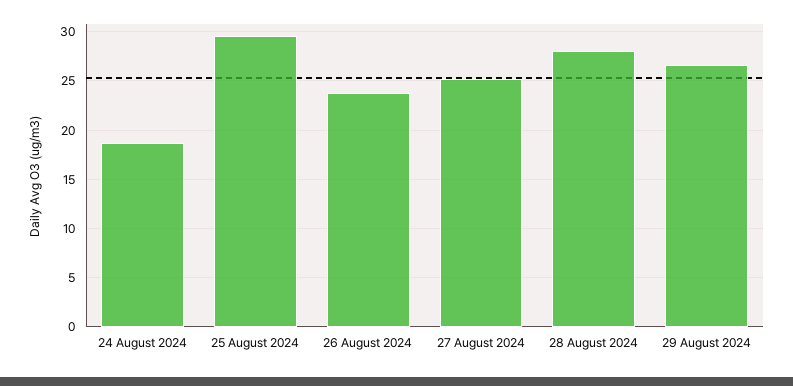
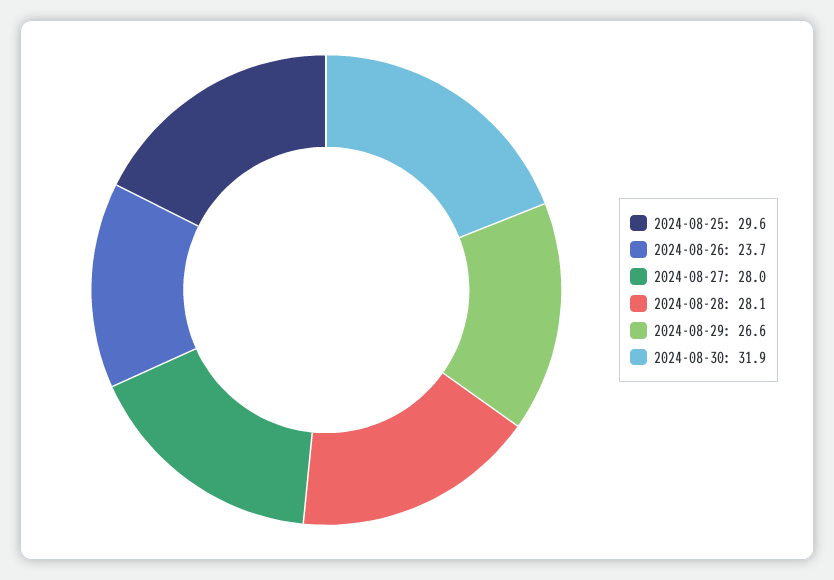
24 August 2024: 19 -> none
27 August 2024: 25 -> 28
2024-08-30: none -> 31.9

